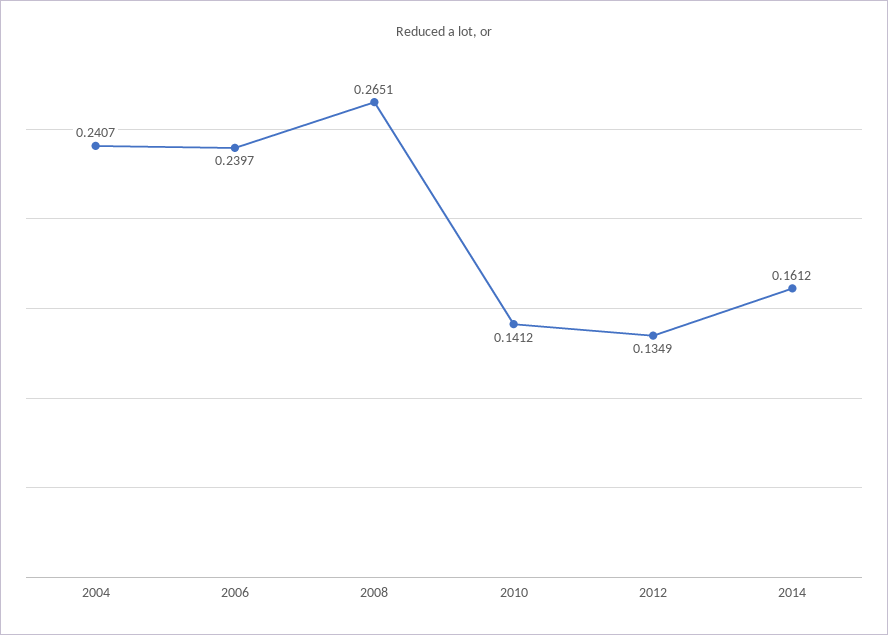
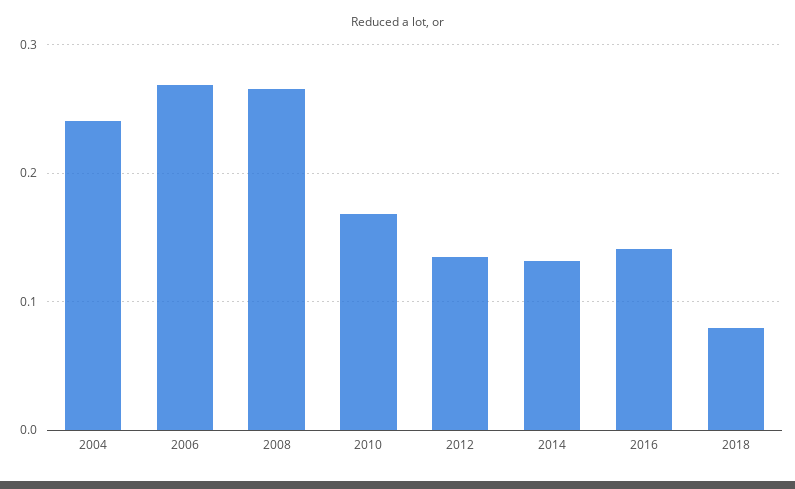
2006: 0.2397 -> 0.27
2010: 0.1412 -> 0.17
2014: 0.1612 -> 0.13
2016: none -> 0.14
2018: none -> 0.08

